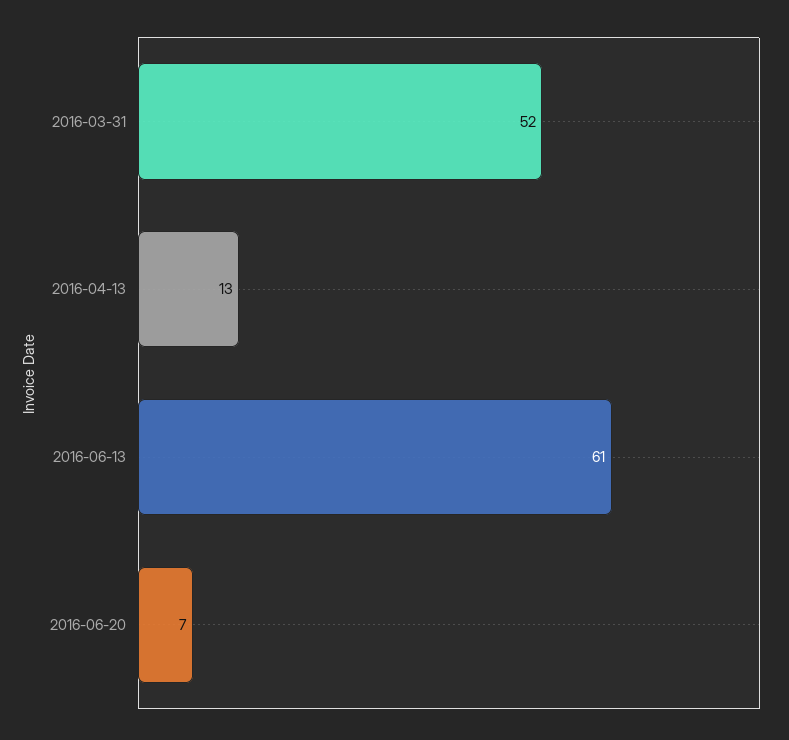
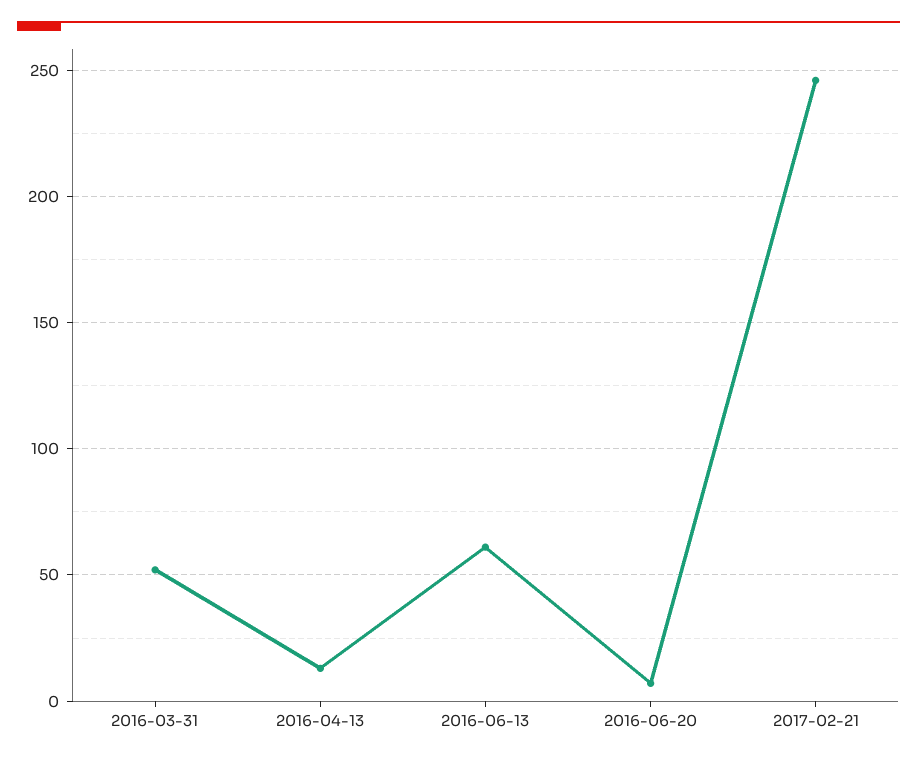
2017-02-21: none -> 245

